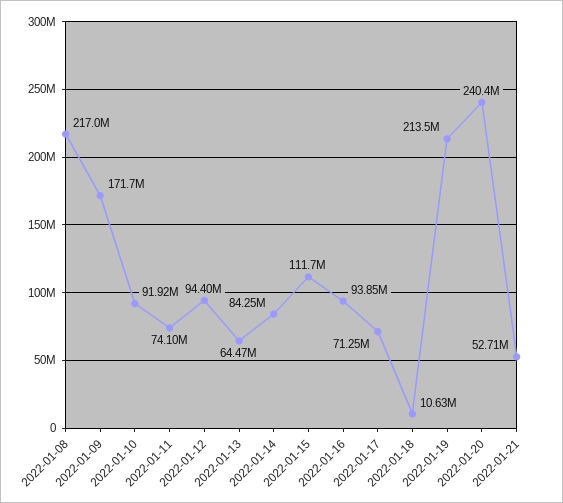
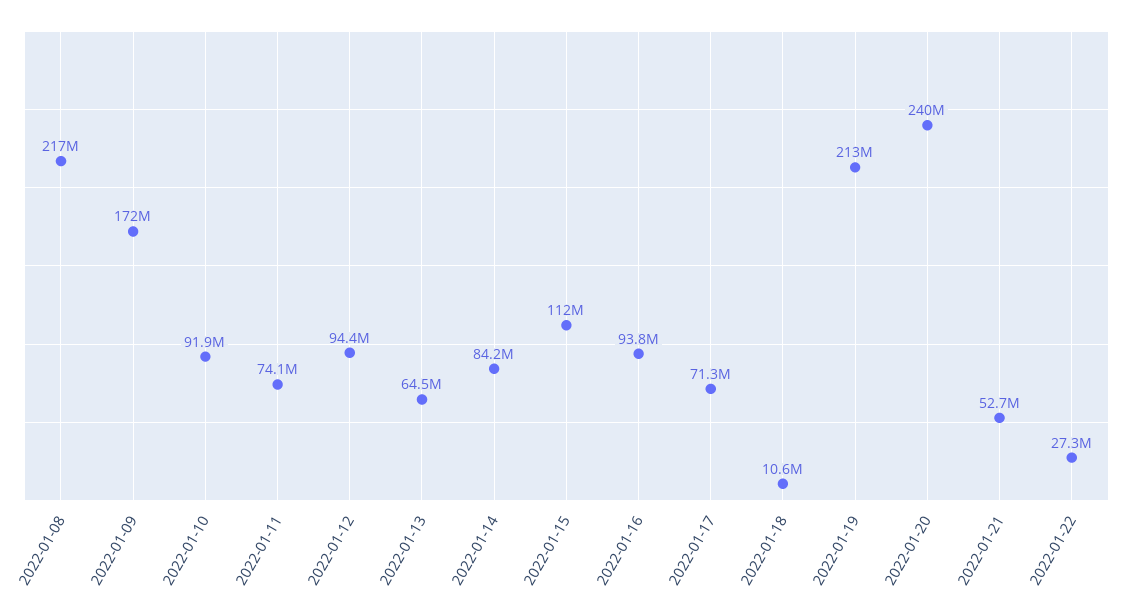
2022-01-22: none -> 27300000

